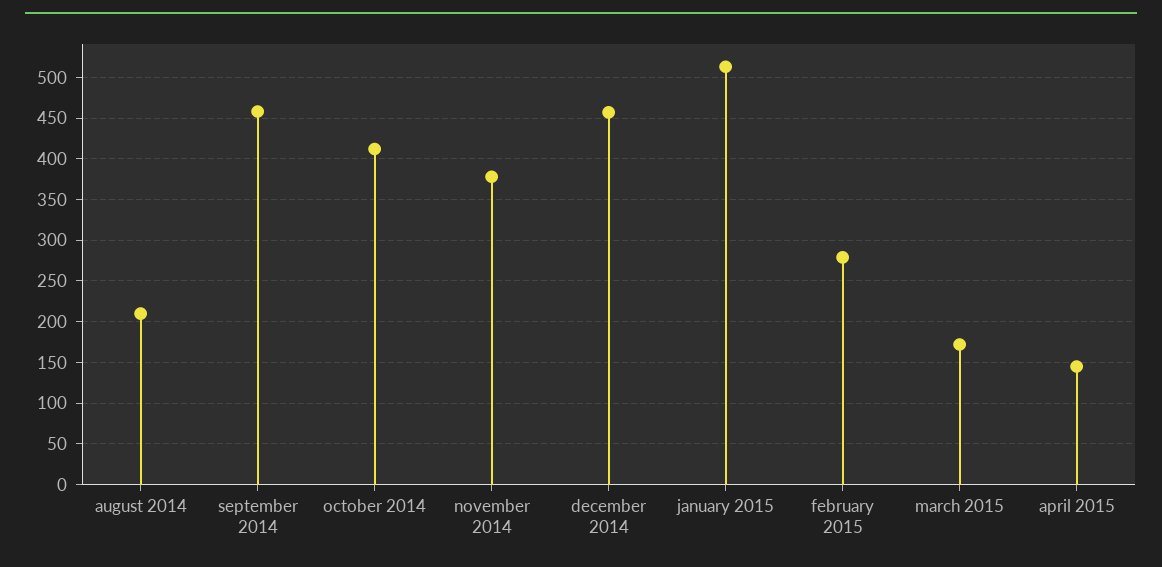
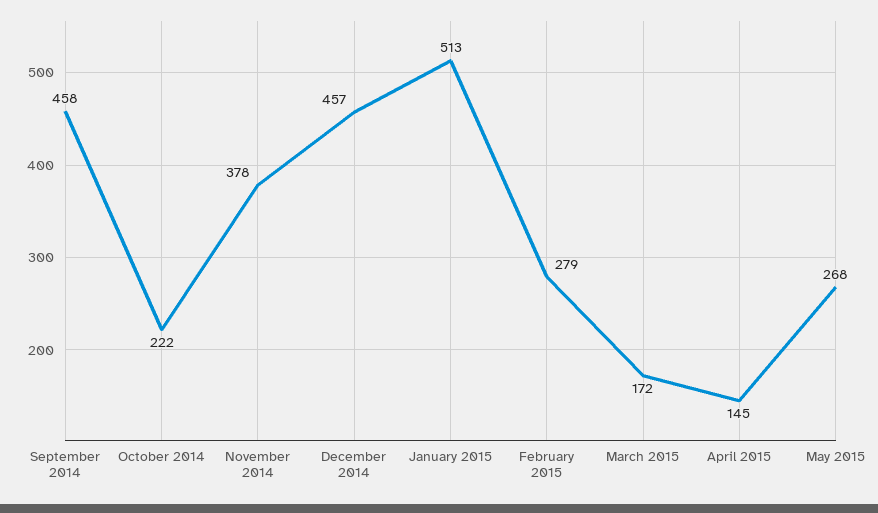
august 2014: 210 -> none
october 2014: 410 -> 222
May 2015: none -> 268

